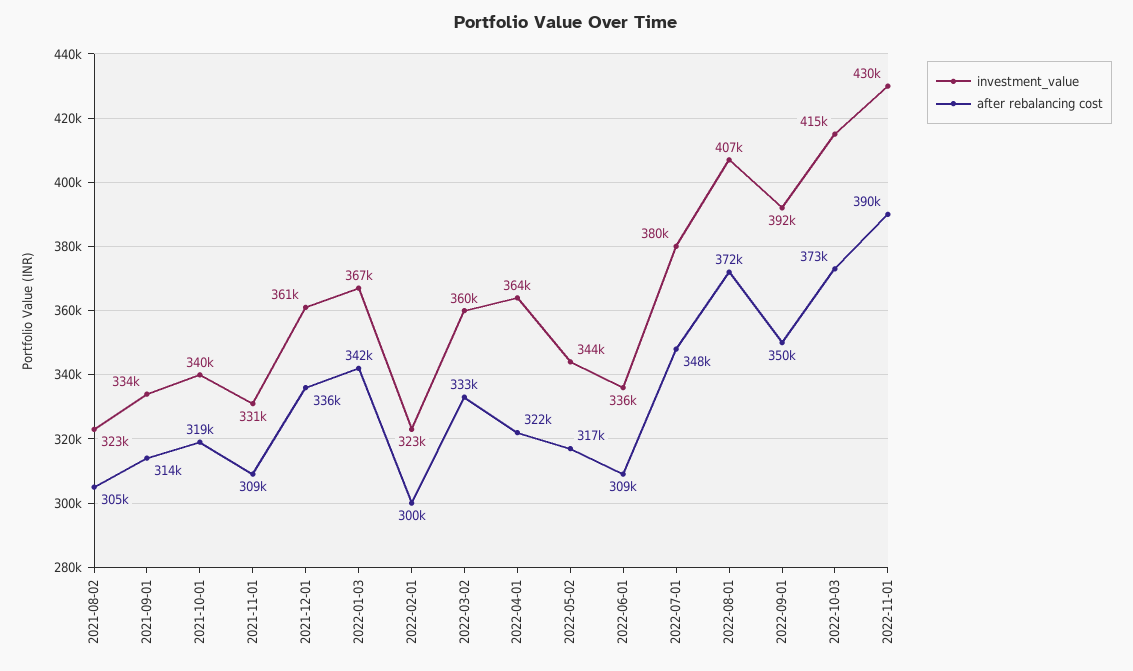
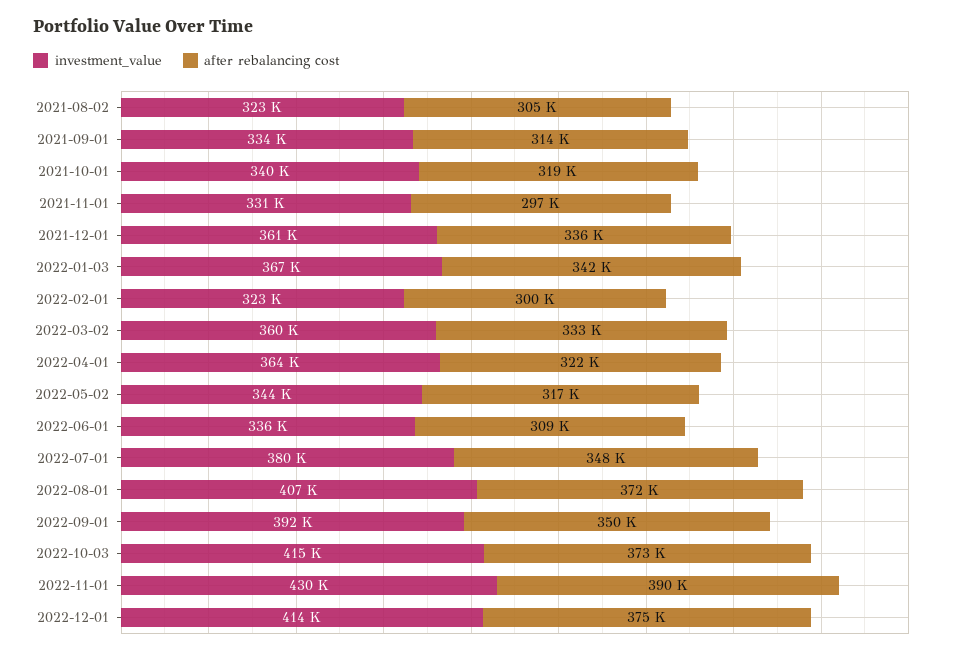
after rebalancing cost, 2021-11-01: 309000 -> 297000
investment_value, 2022-12-01: none -> 414000
after rebalancing cost, 2022-12-01: none -> 375000

